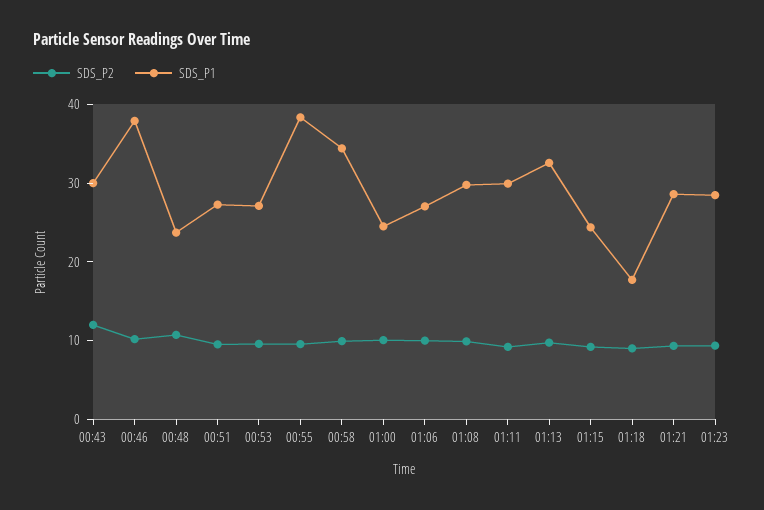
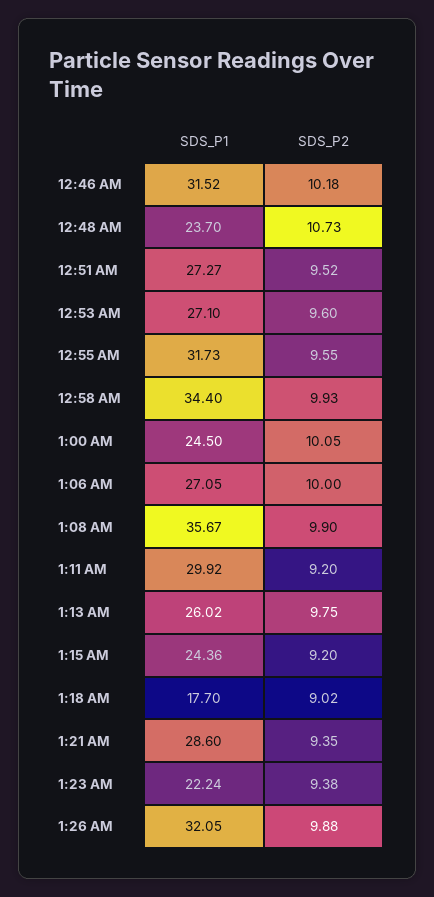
SDS_P2, 00:43: 12 -> none
SDS_P1, 00:43: 30 -> none
SDS_P1, 00:46: 38 -> 31.52
SDS_P1, 00:55: 38 -> 31.73
SDS_P1, 01:08: 30 -> 35.67
SDS_P1, 01:13: 32 -> 26.02
SDS_P1, 01:23: 28 -> 22.24
SDS_P1, 1:26 AM: none -> 32.05
SDS_P2, 1:26 AM: none -> 9.88

